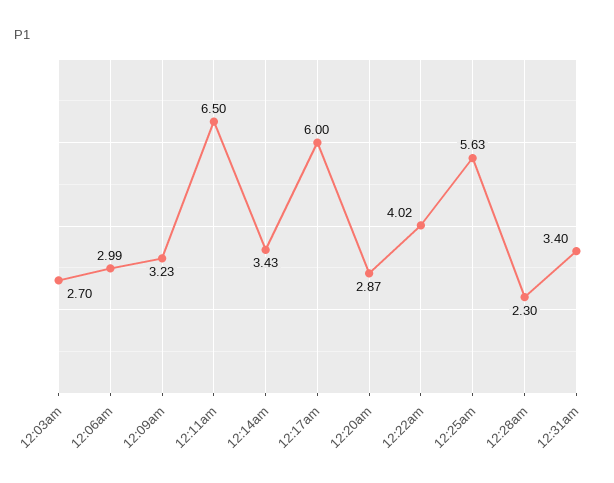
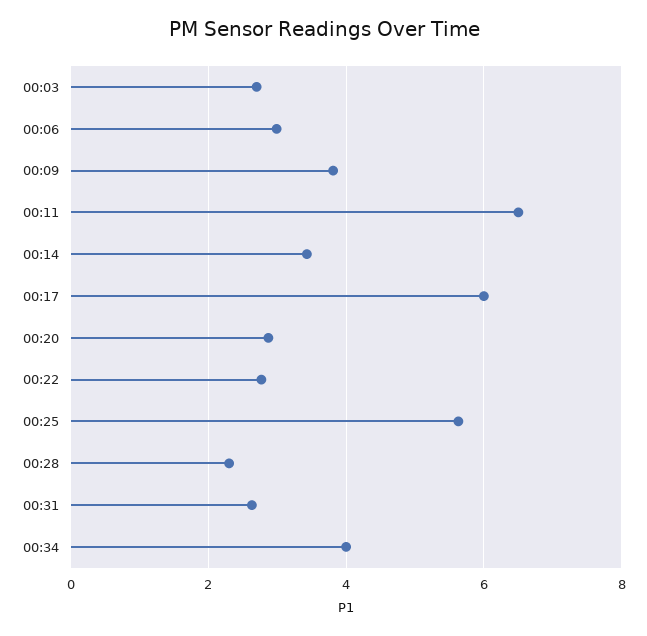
12:09am: 3.23 -> 3.8
12:22am: 4.02 -> 2.8
12:31am: 3.4 -> 2.6
00:34: none -> 4

